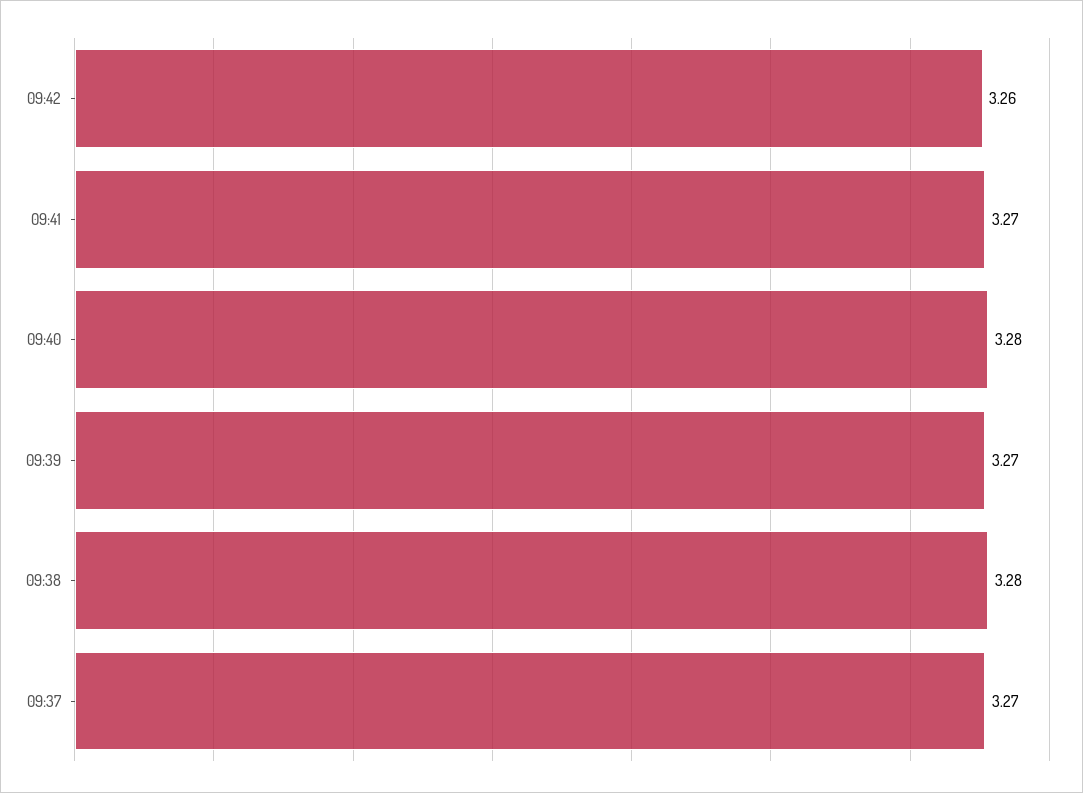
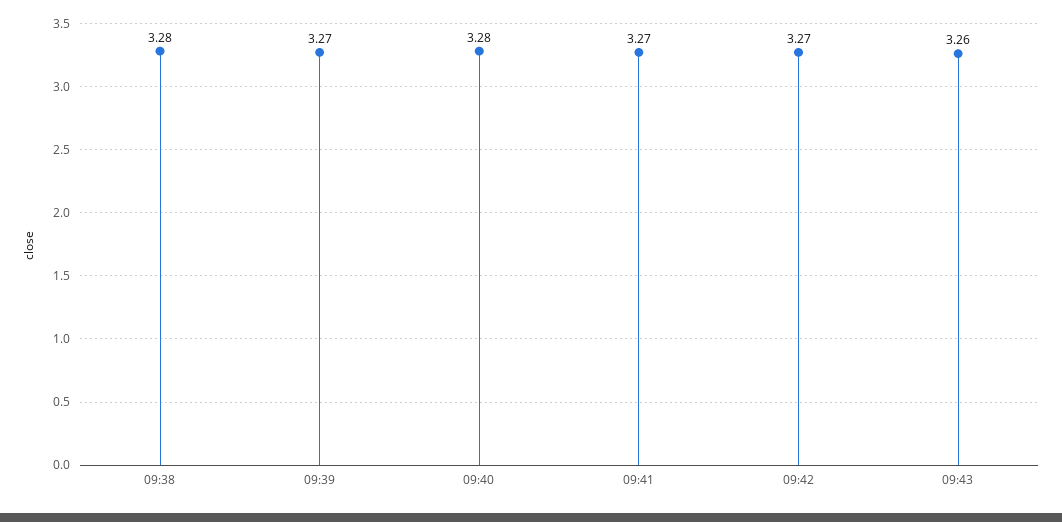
09:42: 3.26 -> 3.27
09:37: 3.27 -> none
09:43: none -> 3.26

